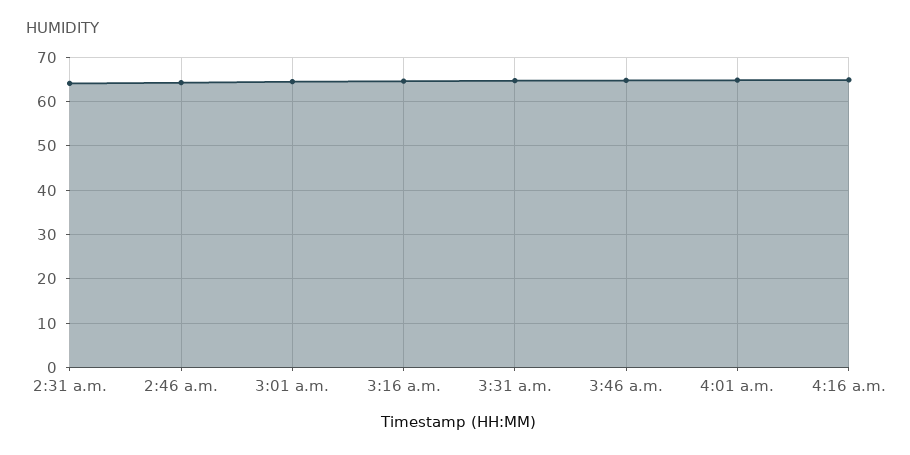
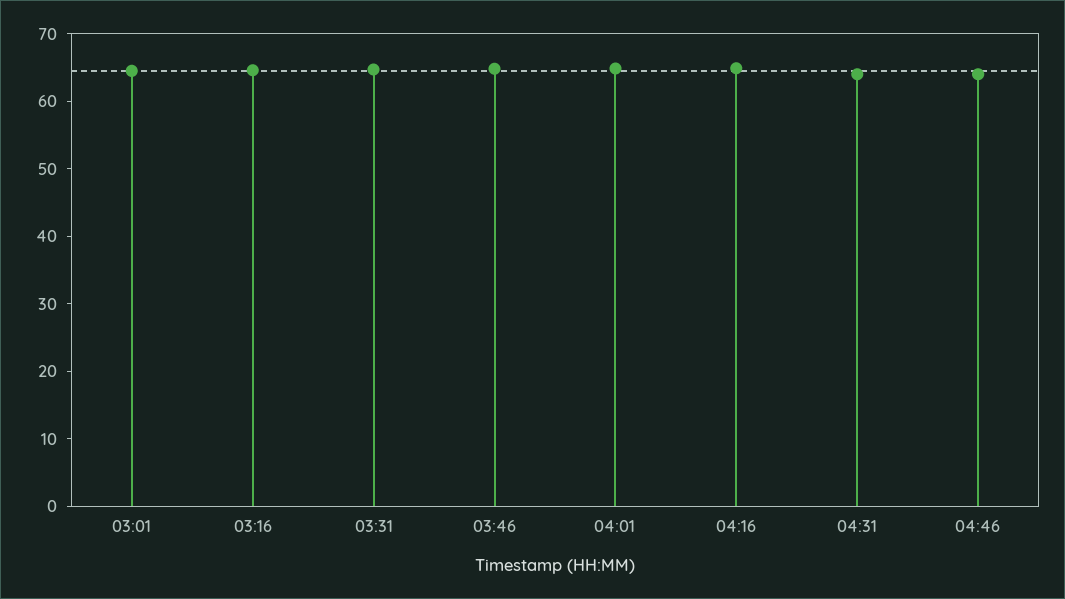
2:31 a.m.: 64 -> none
2:46 a.m.: 64 -> none
04:31: none -> 64
04:46: none -> 64

